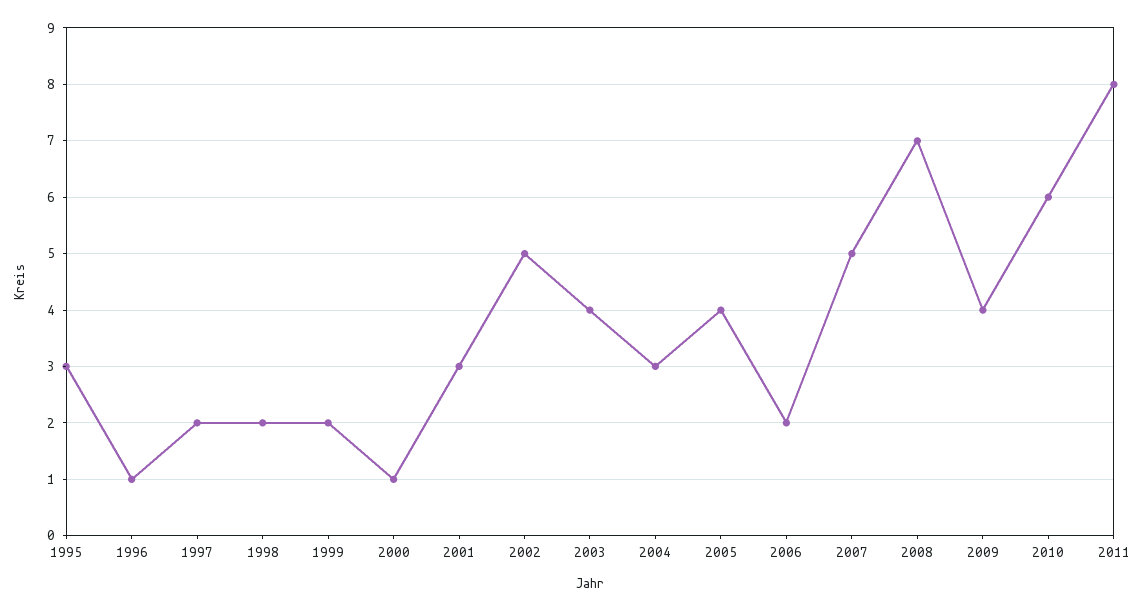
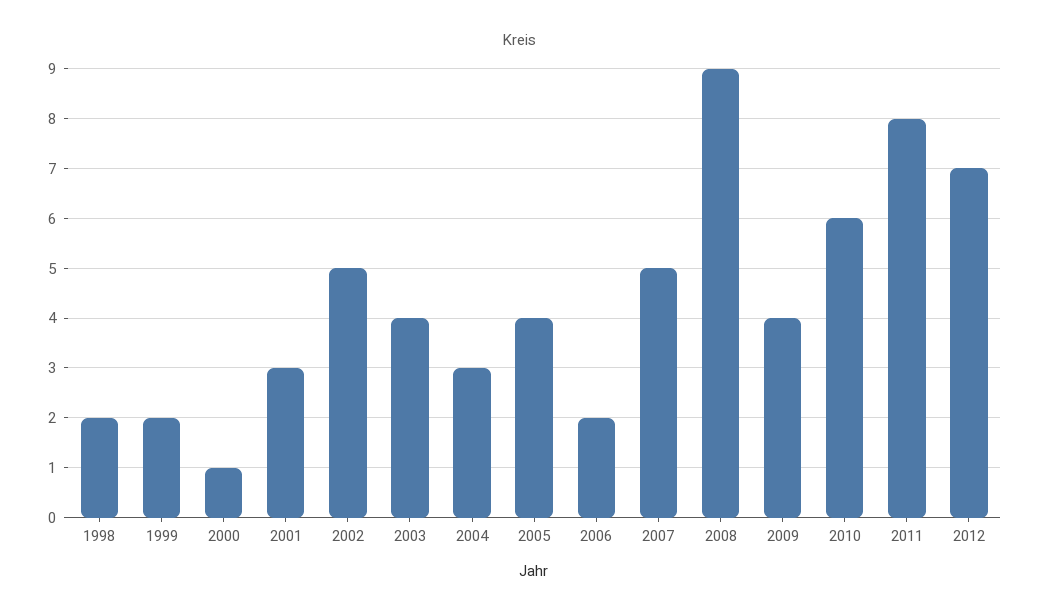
1995: 3 -> none
1996: 1 -> none
1997: 2 -> none
2008: 7 -> 9
2012: none -> 7

